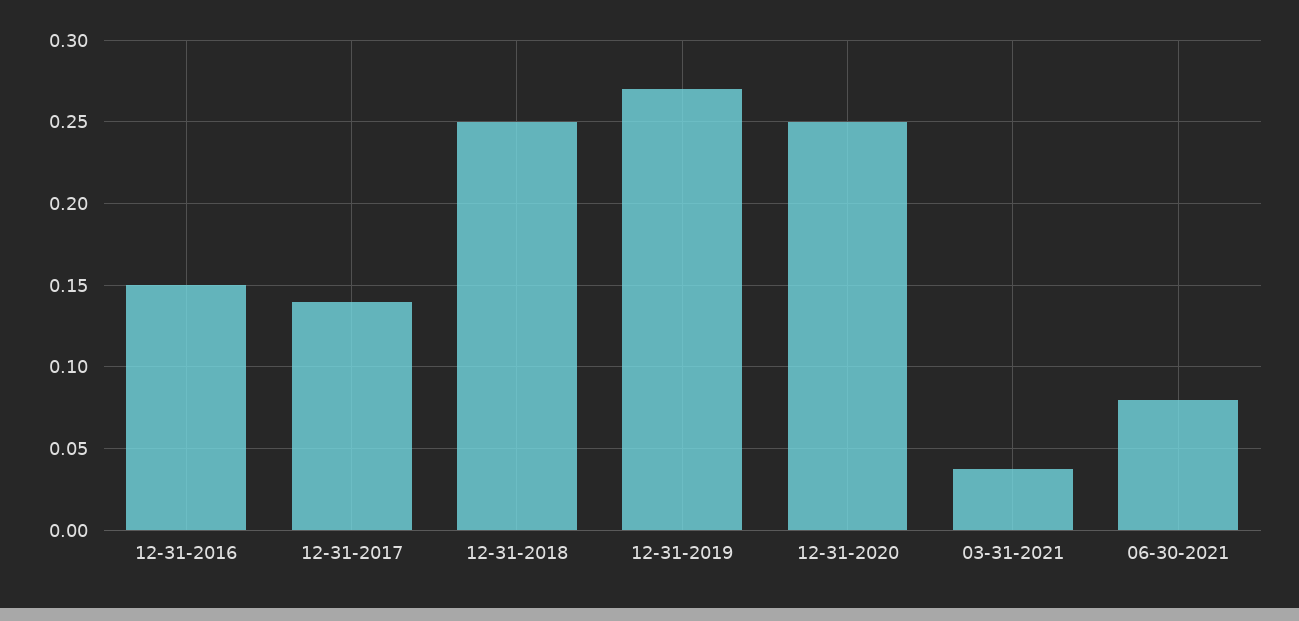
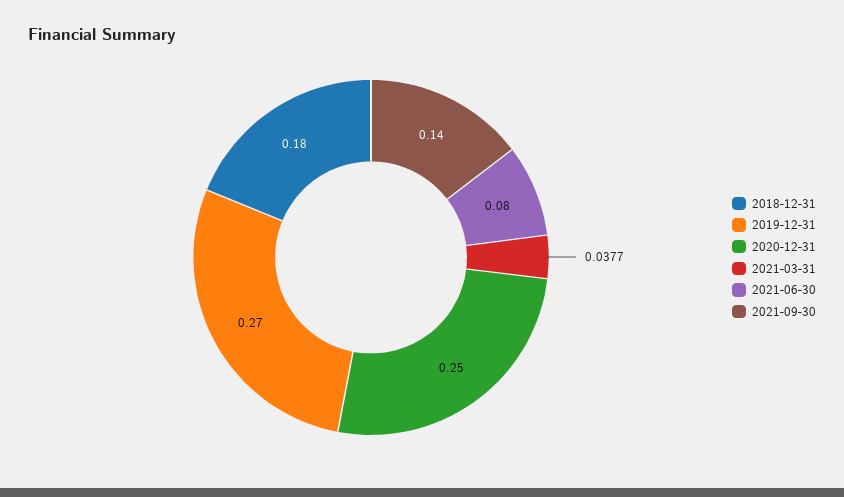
12-31-2016: 0.15 -> none
12-31-2017: 0.14 -> none
12-31-2018: 0.25 -> 0.18
2021-09-30: none -> 0.14

